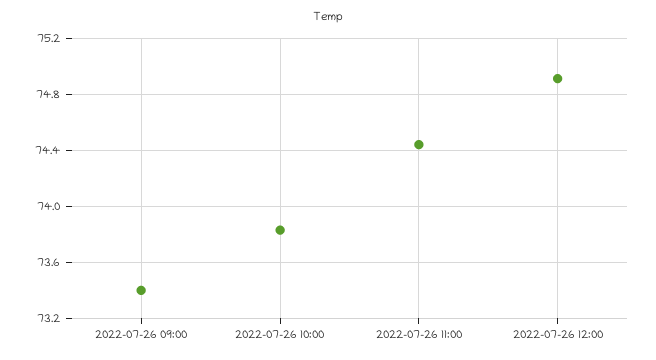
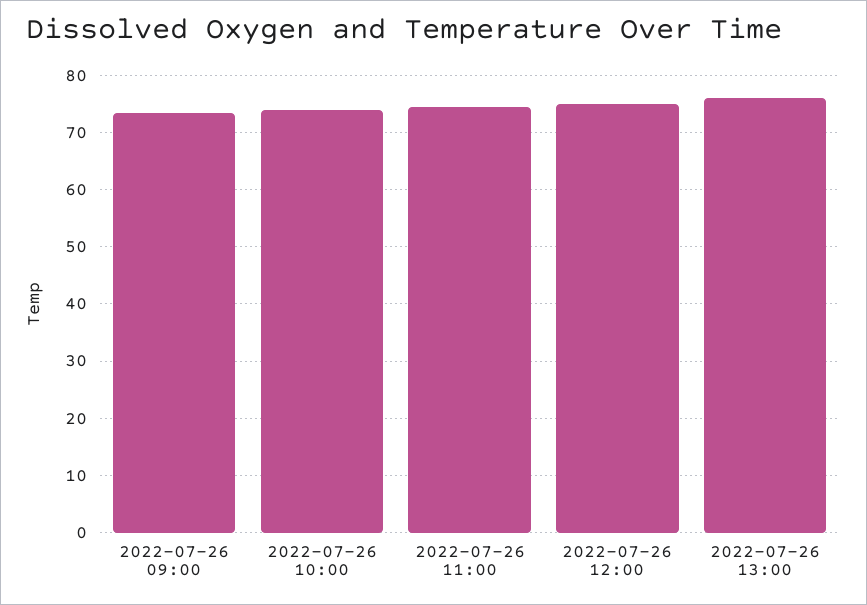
2022-07-26 13:00: none -> 76

